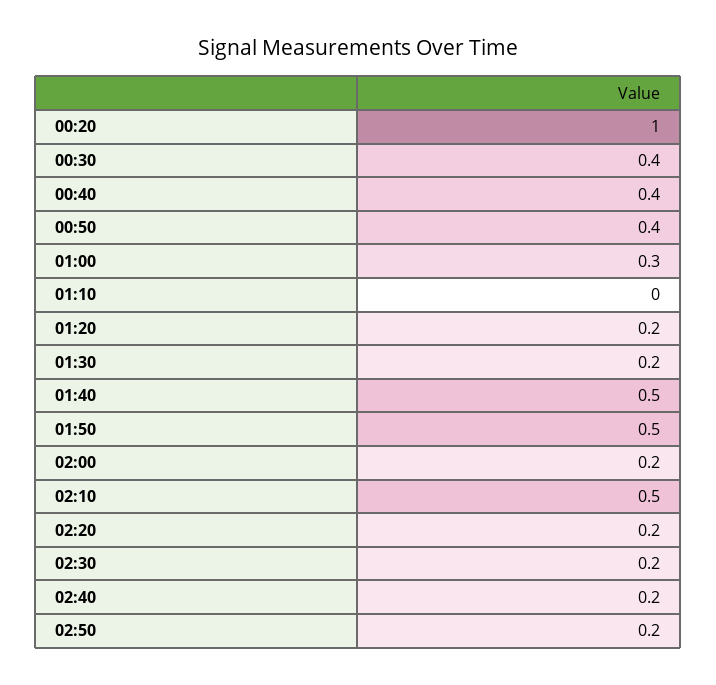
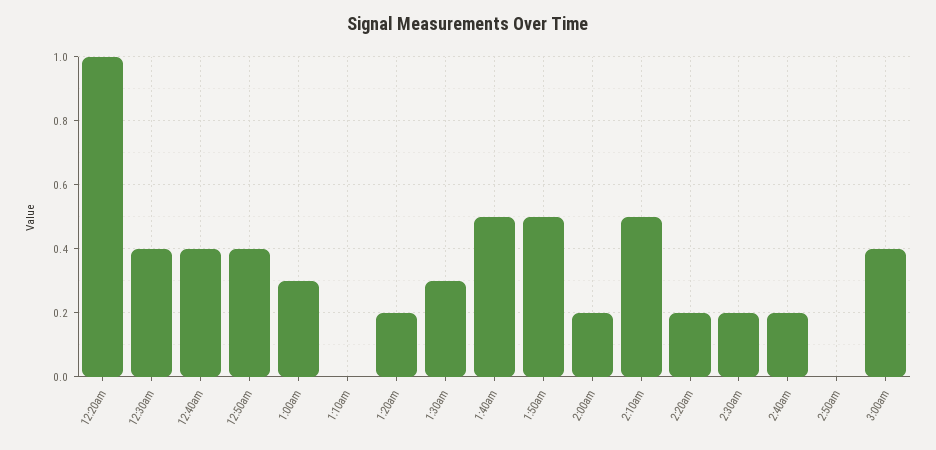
01:30: 0.2 -> 0.3
02:50: 0.2 -> 0
3:00am: none -> 0.4

